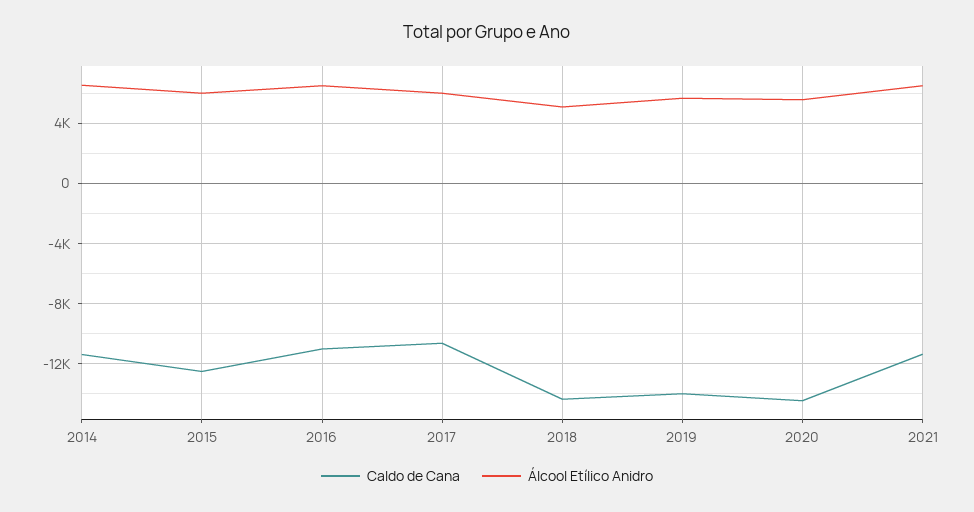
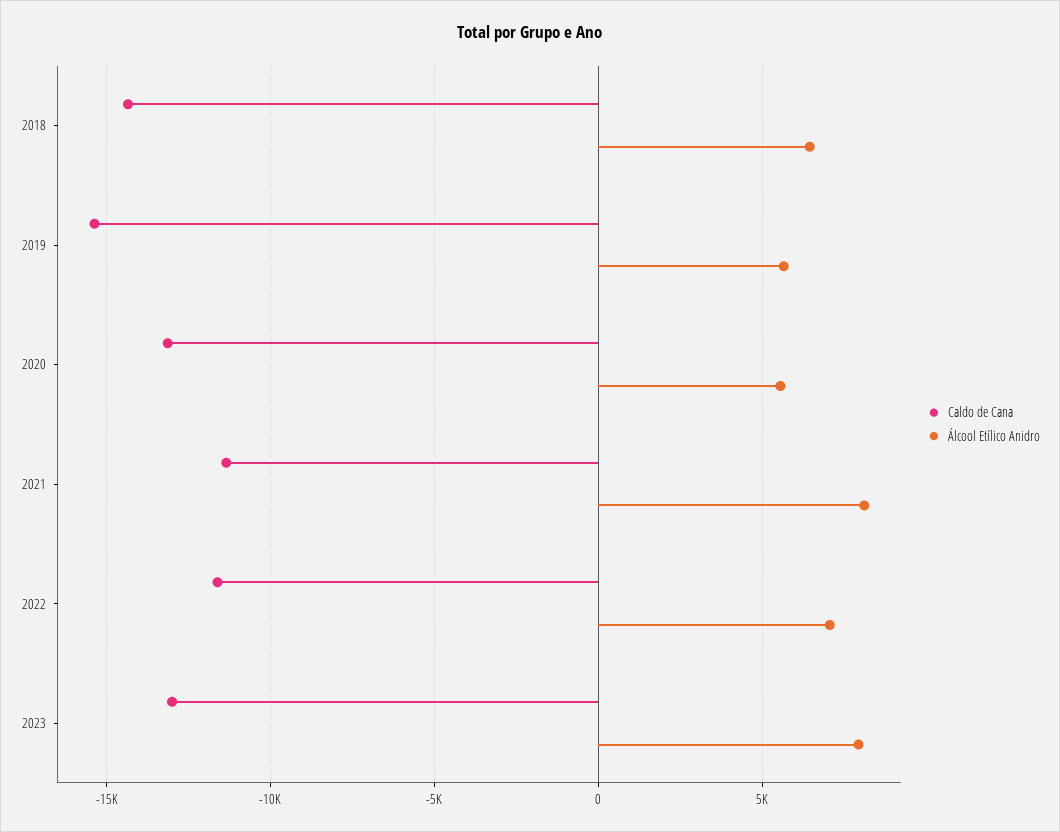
Caldo de Cana, 2014: -11500 -> none
Álcool Etílico Anidro, 2014: 6500 -> none
Caldo de Cana, 2015: -12500 -> none
Álcool Etílico Anidro, 2015: 6000 -> none
Caldo de Cana, 2016: -11000 -> none
Álcool Etílico Anidro, 2016: 6500 -> none
Caldo de Cana, 2017: -10500 -> none
Álcool Etílico Anidro, 2017: 6000 -> none
Álcool Etílico Anidro, 2018: 5000 -> 6500
Caldo de Cana, 2019: -14000 -> -15500
Caldo de Cana, 2020: -14500 -> -13000
Álcool Etílico Anidro, 2021: 6500 -> 8000
Caldo de Cana, 2022: none -> -11500
Álcool Etílico Anidro, 2022: none -> 7000
Caldo de Cana, 2023: none -> -13000
Álcool Etílico Anidro, 2023: none -> 8000

